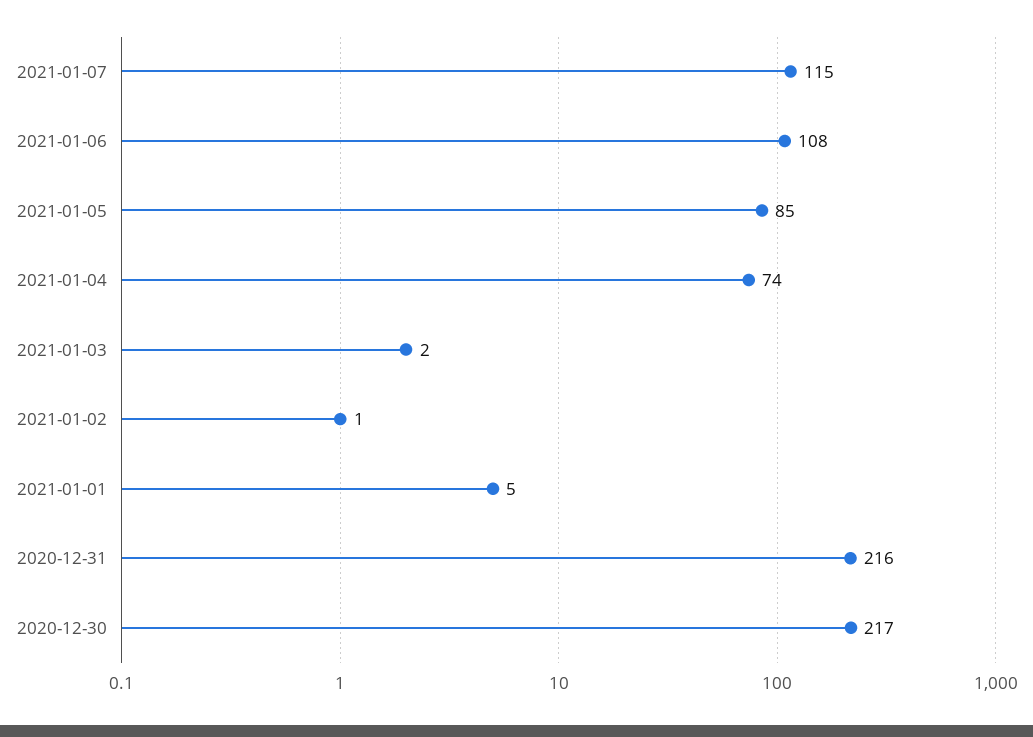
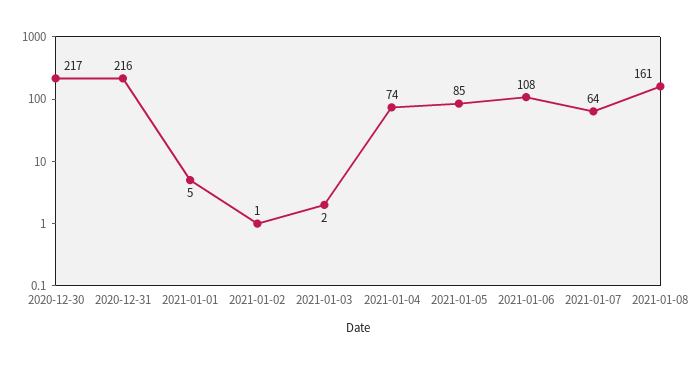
2021-01-07: 115 -> 64
2021-01-08: none -> 161

